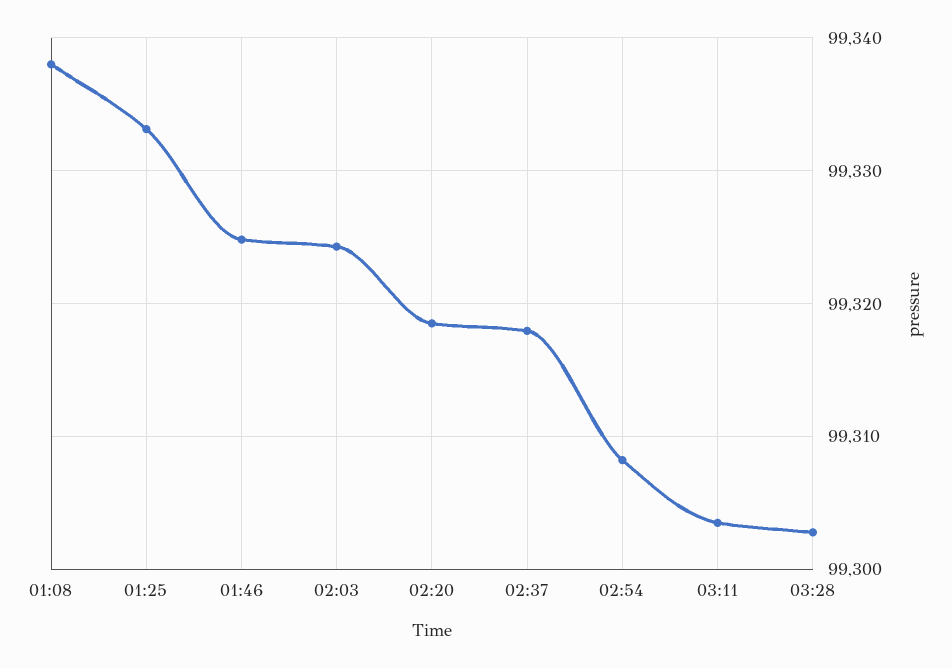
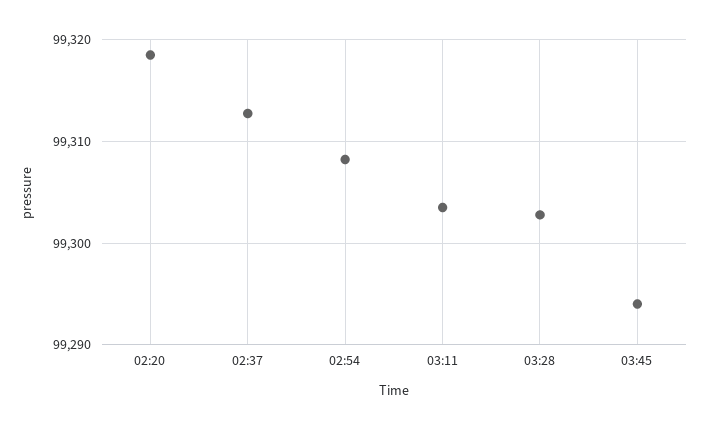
01:08: 99338 -> none
01:25: 99333 -> none
01:46: 99325 -> none
02:03: 99324 -> none
02:37: 99318 -> 99313
03:45: none -> 99294

